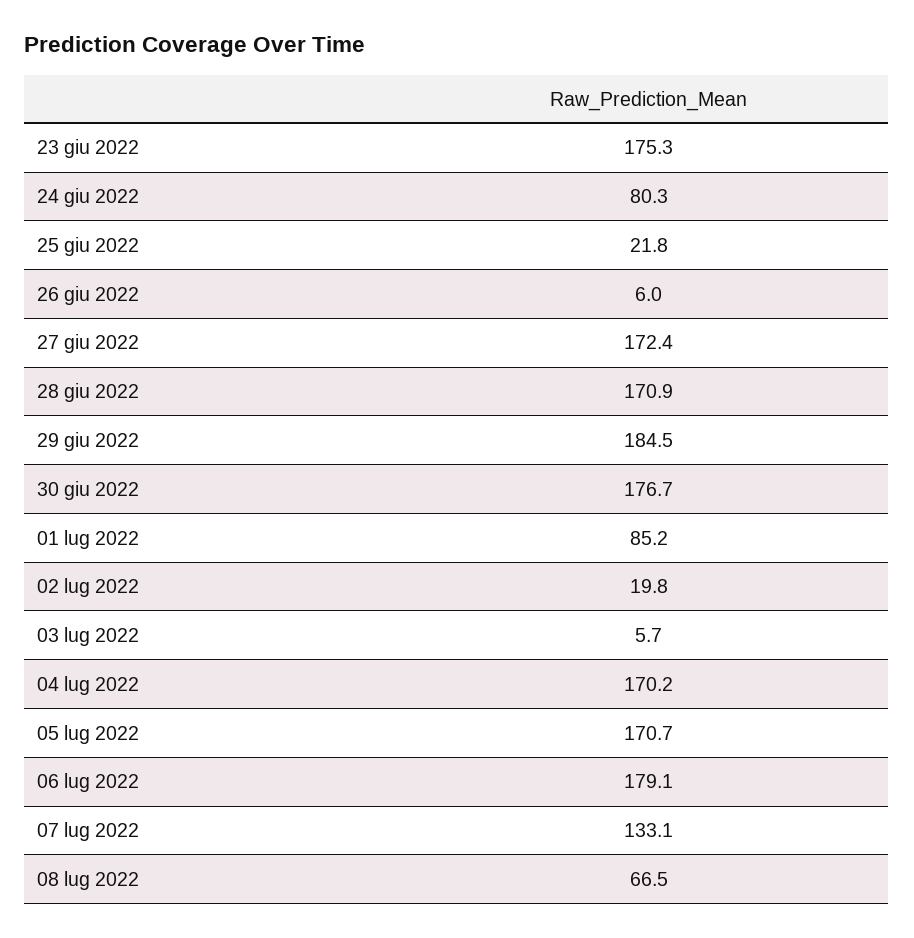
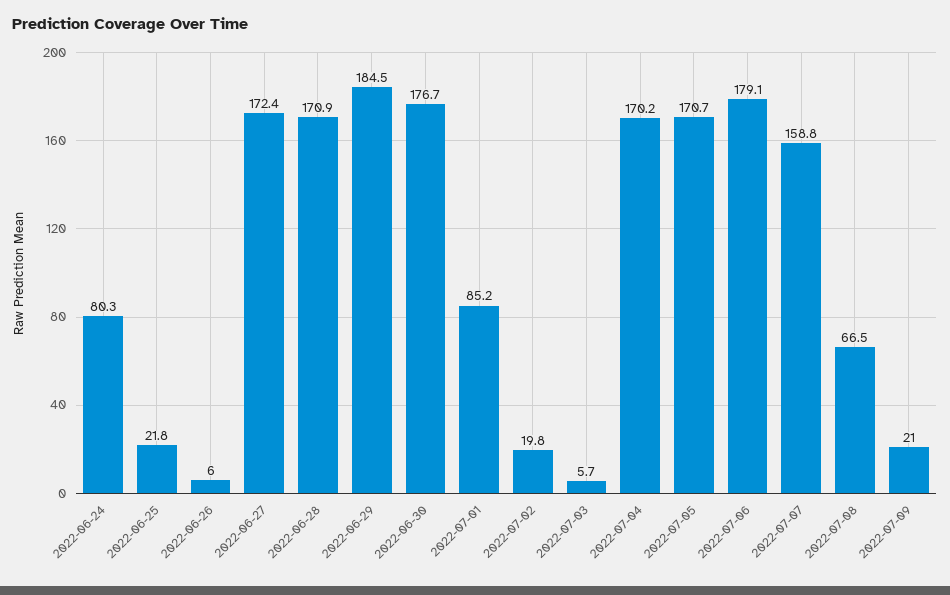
23 giu 2022: 175.3 -> none
07 lug 2022: 133.1 -> 158.8
2022-07-09: none -> 21

